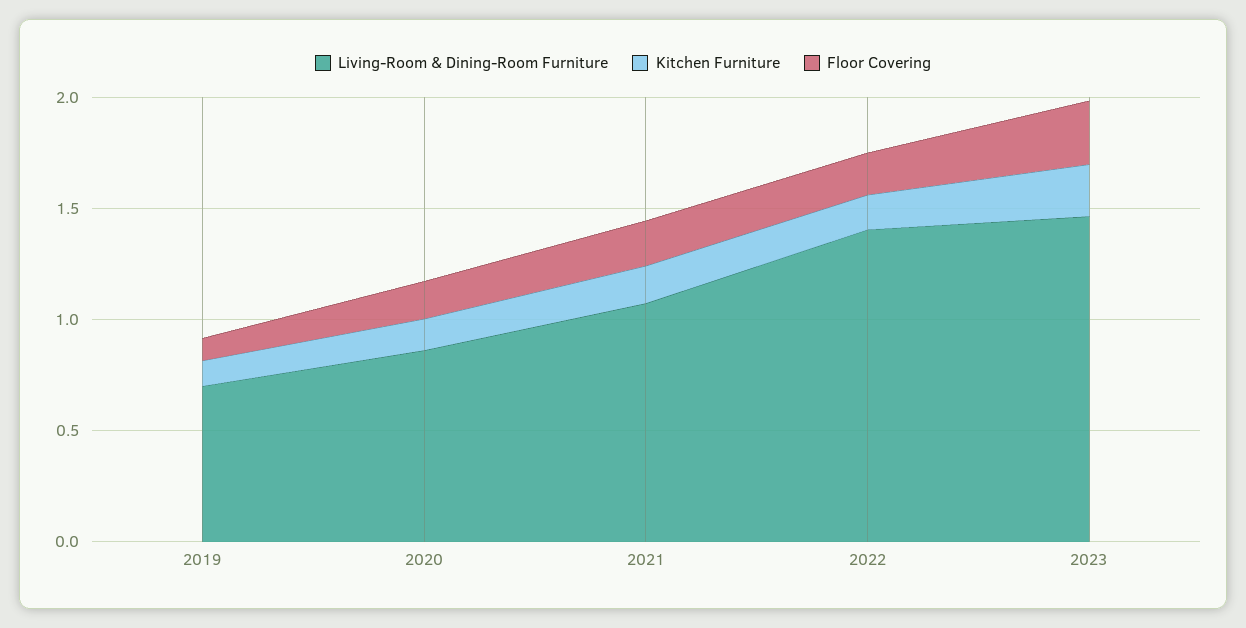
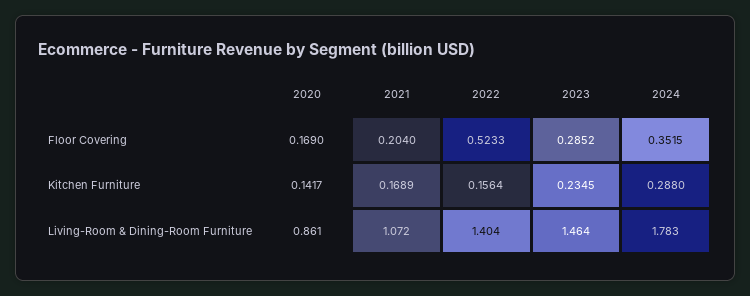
Living-Room & Dining-Room Furniture, 2019: 0.7 -> none
Kitchen Furniture, 2019: 0.1 -> none
Floor Covering, 2019: 0.1 -> none
Floor Covering, 2022: 0.2 -> 0.5233
Floor Covering, 2024: none -> 0.3515
Kitchen Furniture, 2024: none -> 0.288
Living-Room & Dining-Room Furniture, 2024: none -> 1.783

